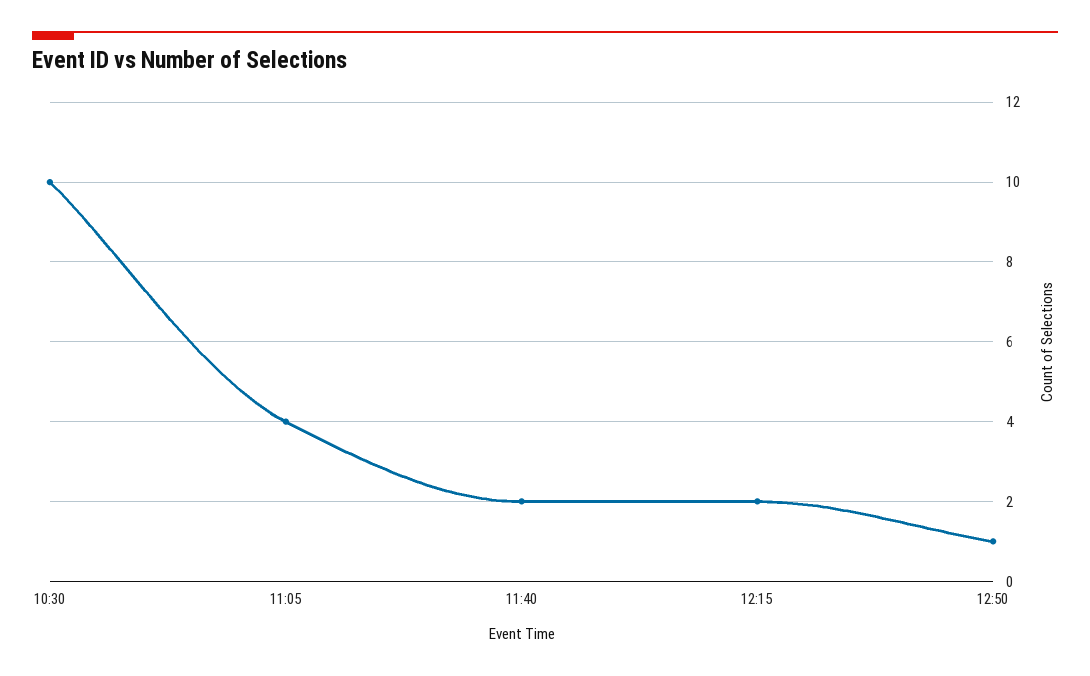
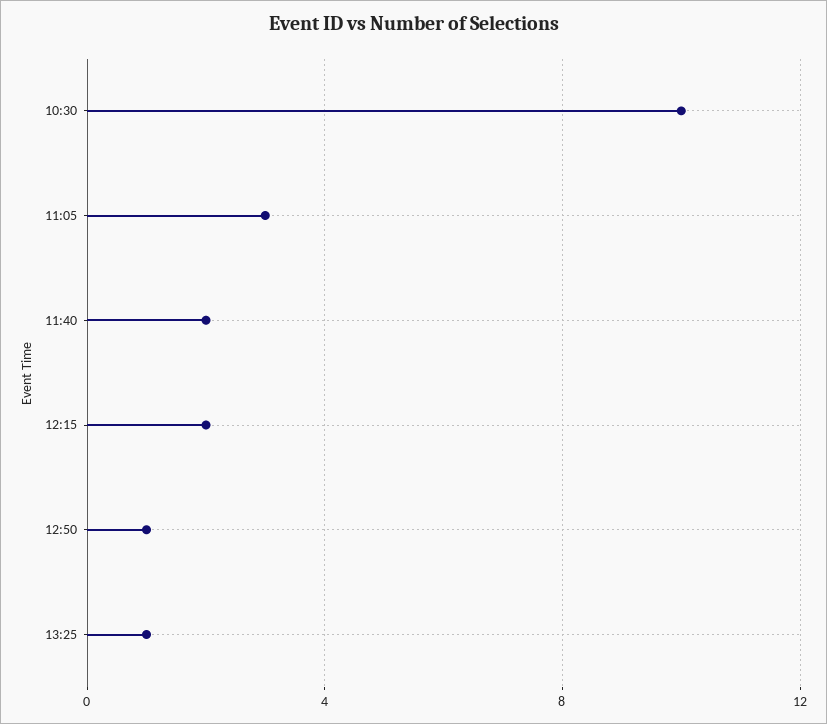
11:05: 4 -> 3
13:25: none -> 1

